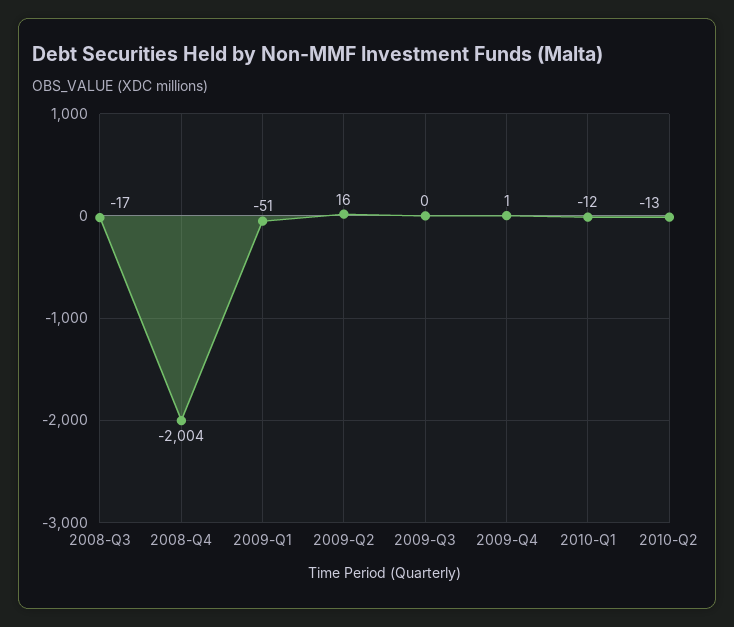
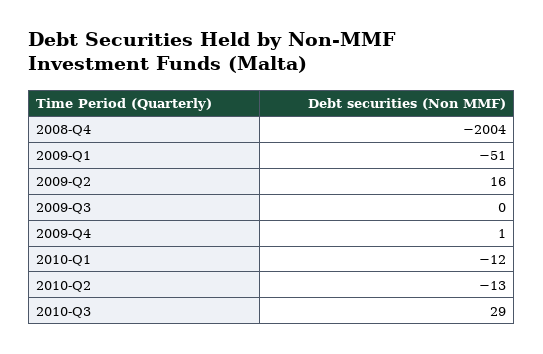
2008-Q3: -17 -> none
2010-Q3: none -> 29

